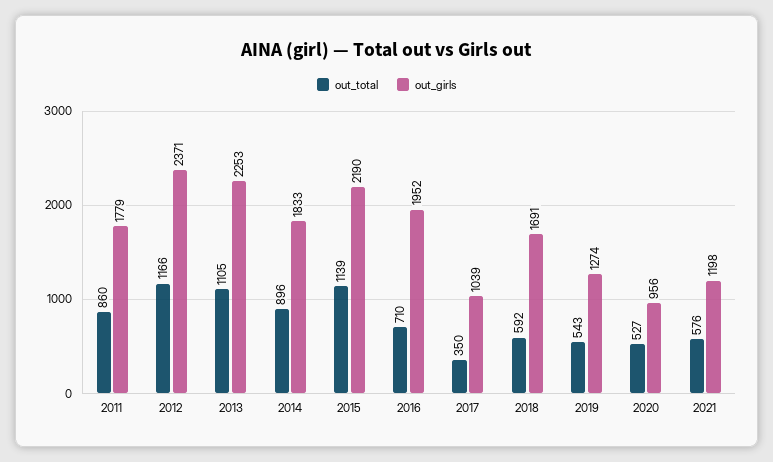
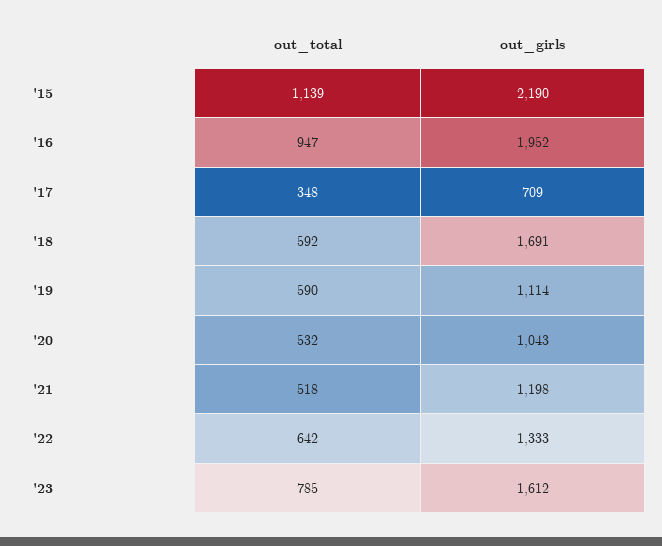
out_total, 2011: 860 -> none
out_girls, 2011: 1779 -> none
out_total, 2012: 1166 -> none
out_girls, 2012: 2371 -> none
out_total, 2013: 1105 -> none
out_girls, 2013: 2253 -> none
out_total, 2014: 896 -> none
out_girls, 2014: 1833 -> none
out_total, 2016: 710 -> 947
out_total, 2017: 350 -> 348
out_girls, 2017: 1039 -> 709
out_total, 2019: 543 -> 590
out_girls, 2019: 1274 -> 1114
out_total, 2020: 527 -> 532
out_girls, 2020: 956 -> 1043
out_total, 2021: 576 -> 518
out_total, '22: none -> 642
out_girls, '22: none -> 1333
out_total, '23: none -> 785
out_girls, '23: none -> 1612

